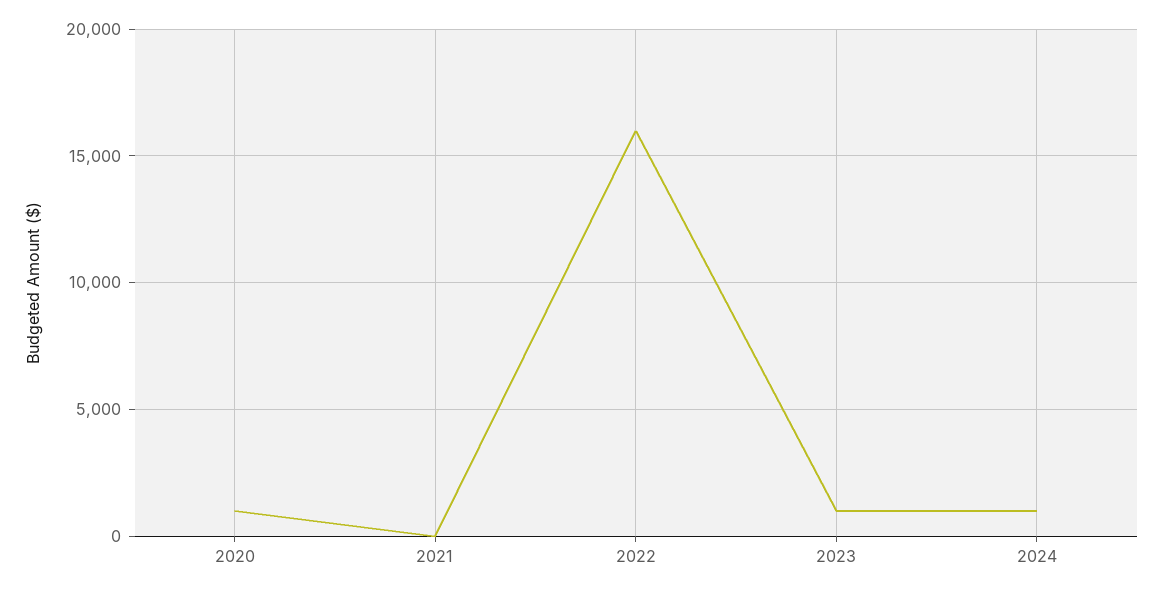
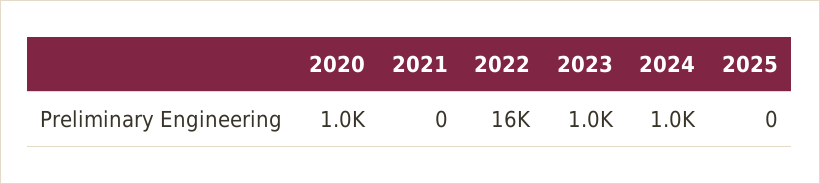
2025: none -> 0

